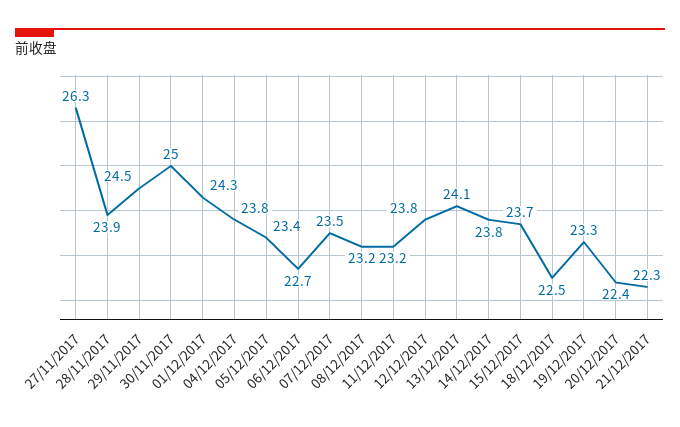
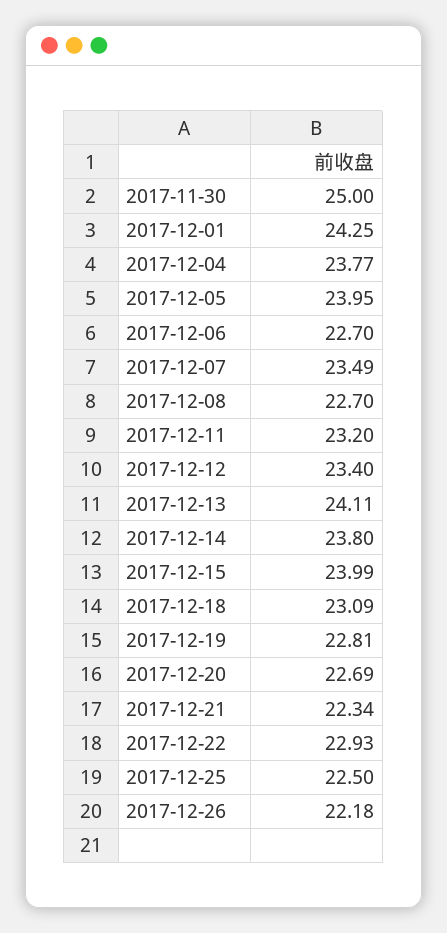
27/11/2017: 26.3 -> none
28/11/2017: 23.9 -> none
29/11/2017: 24.5 -> none
05/12/2017: 23.4 -> 23.95
08/12/2017: 23.2 -> 22.7
12/12/2017: 23.8 -> 23.4
15/12/2017: 23.7 -> 23.99
18/12/2017: 22.5 -> 23.09
19/12/2017: 23.3 -> 22.81
20/12/2017: 22.4 -> 22.69
2017-12-22: none -> 22.93
2017-12-25: none -> 22.5
2017-12-26: none -> 22.18

